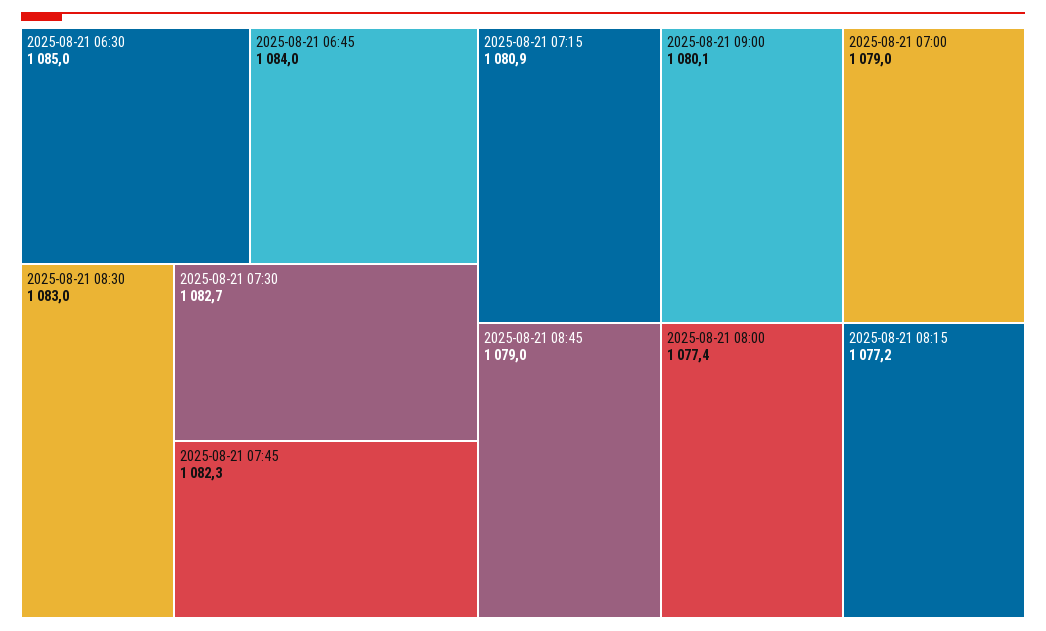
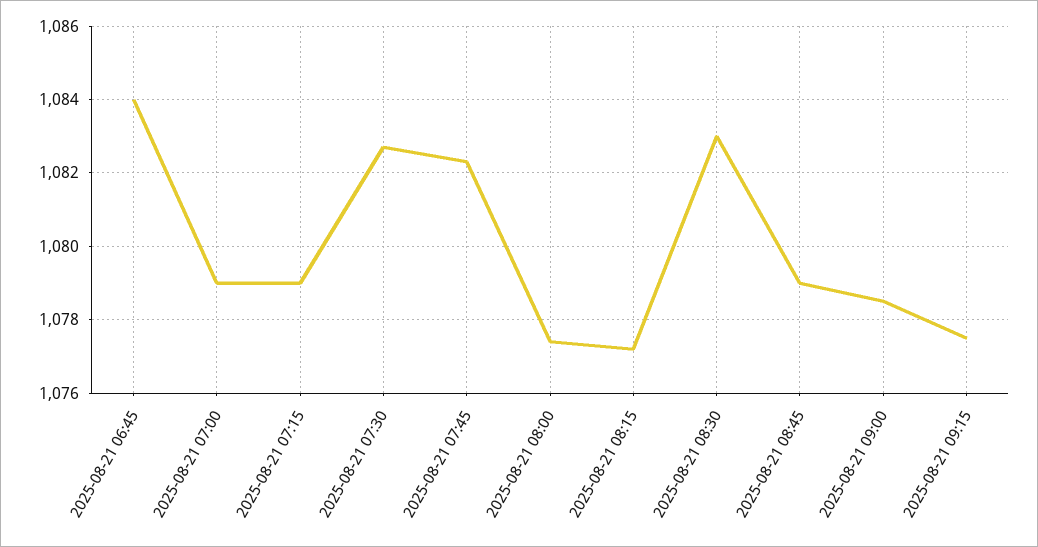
2025-08-21 06:30: 1085 -> none
2025-08-21 07:15: 1080.9 -> 1079
2025-08-21 09:00: 1080.1 -> 1078.5
2025-08-21 09:15: none -> 1077.5

